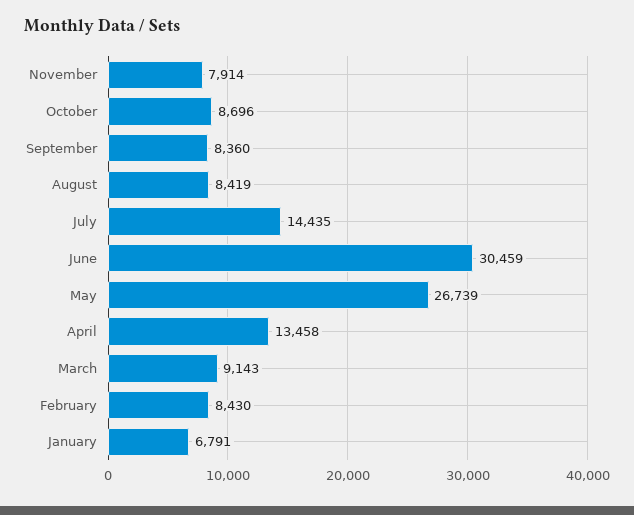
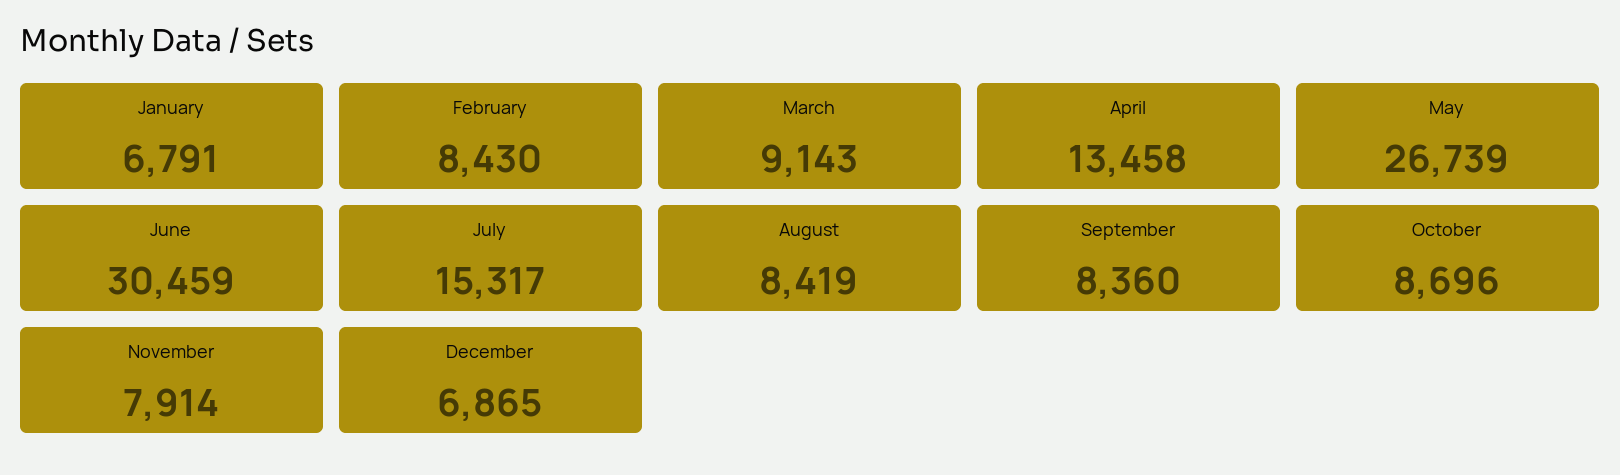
July: 14435 -> 15317
December: none -> 6865

